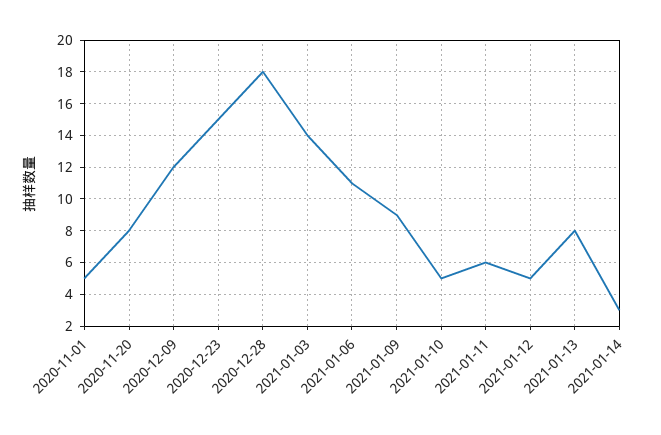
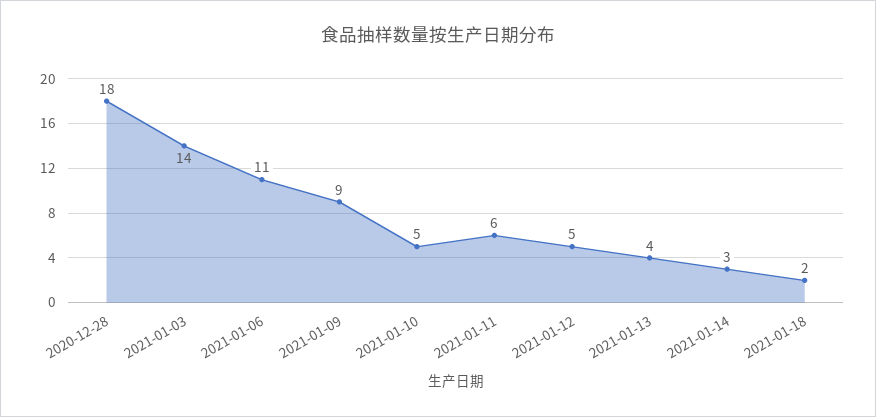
2020-11-01: 5 -> none
2020-11-20: 8 -> none
2020-12-09: 12 -> none
2020-12-23: 15 -> none
2021-01-13: 8 -> 4
2021-01-18: none -> 2

